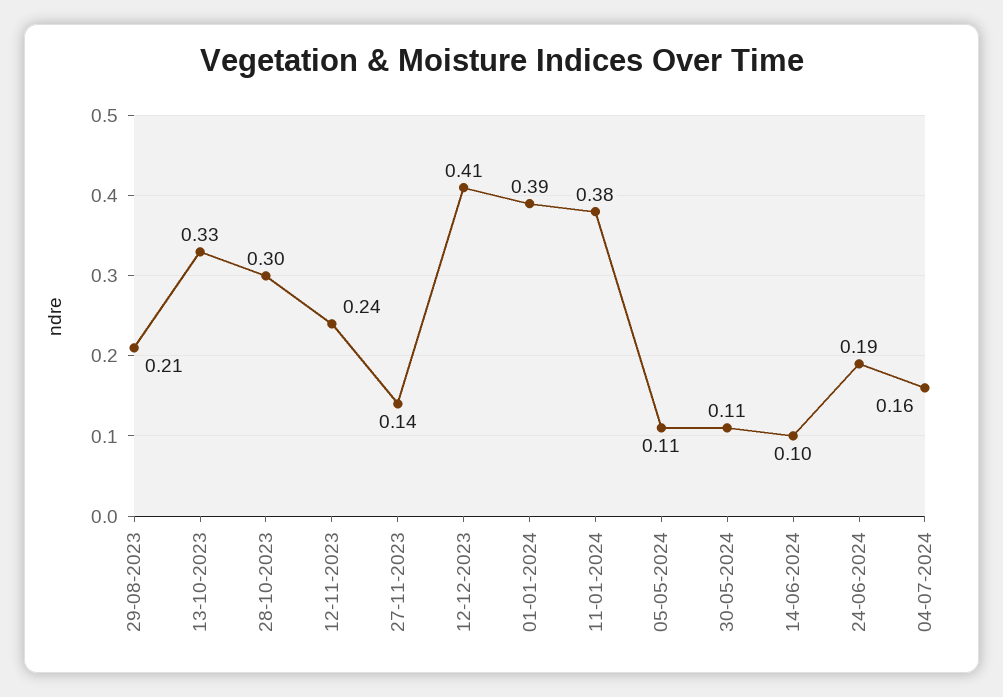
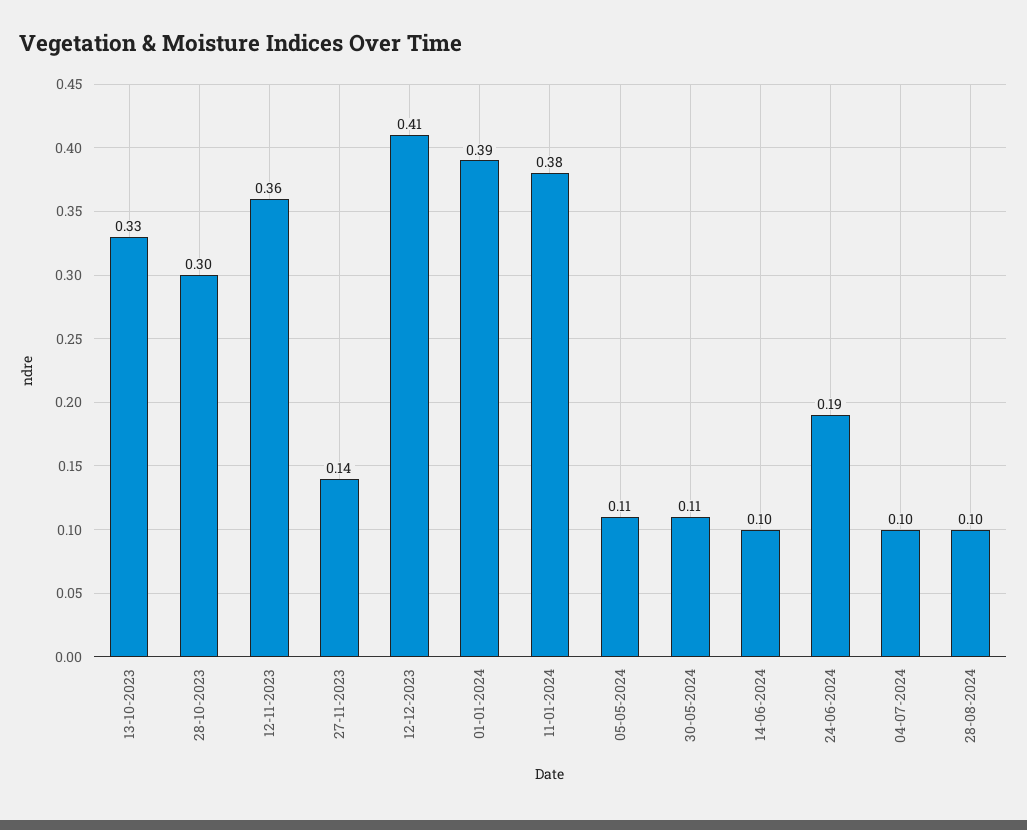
29-08-2023: 0.21 -> none
12-11-2023: 0.24 -> 0.36
04-07-2024: 0.16 -> 0.1
28-08-2024: none -> 0.1

